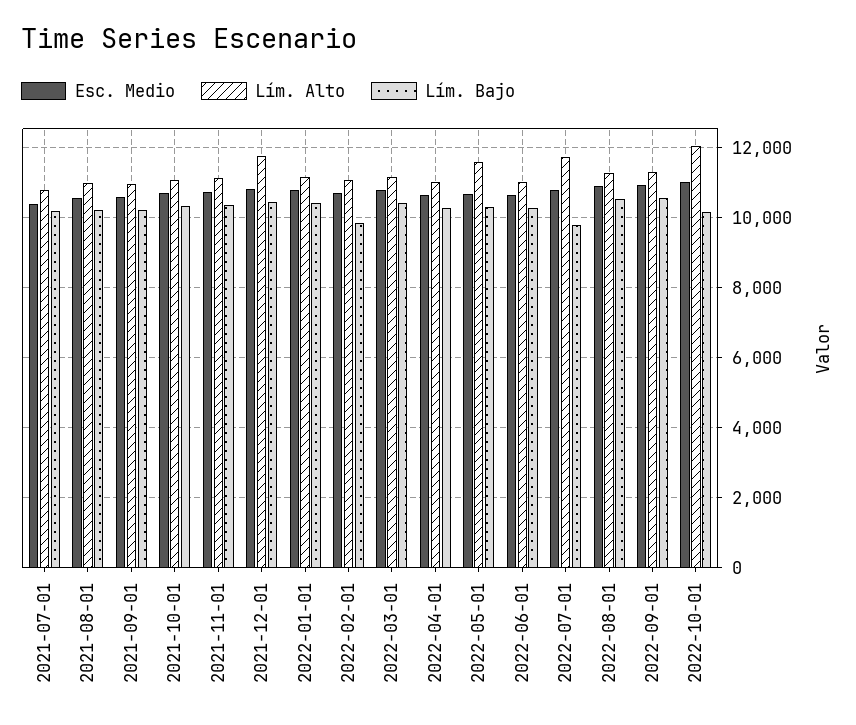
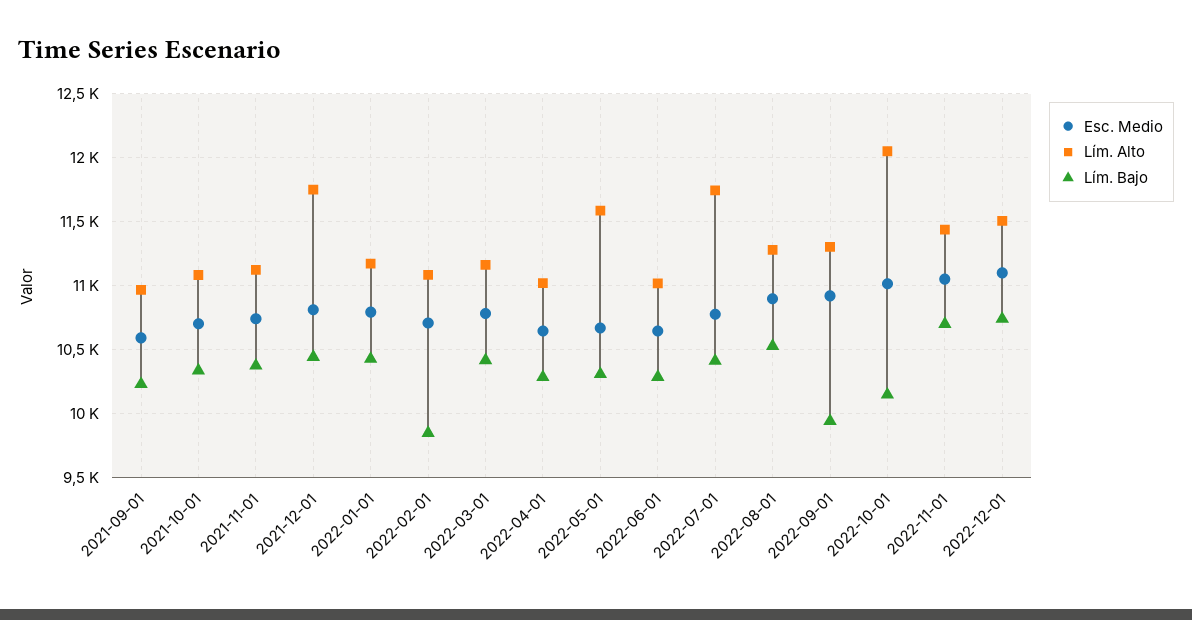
Esc. Medio, 2021-07-01: 10400 -> none
Lím. Alto, 2021-07-01: 10800 -> none
Lím. Bajo, 2021-07-01: 10200 -> none
Esc. Medio, 2021-08-01: 10600 -> none
Lím. Alto, 2021-08-01: 11000 -> none
Lím. Bajo, 2021-08-01: 10200 -> none
Lím. Bajo, 2022-07-01: 9800 -> 10400
Lím. Bajo, 2022-09-01: 10600 -> 9950
Esc. Medio, 2022-11-01: none -> 11050
Lím. Alto, 2022-11-01: none -> 11450
Lím. Bajo, 2022-11-01: none -> 10700
Esc. Medio, 2022-12-01: none -> 11100
Lím. Alto, 2022-12-01: none -> 11500
Lím. Bajo, 2022-12-01: none -> 10750

